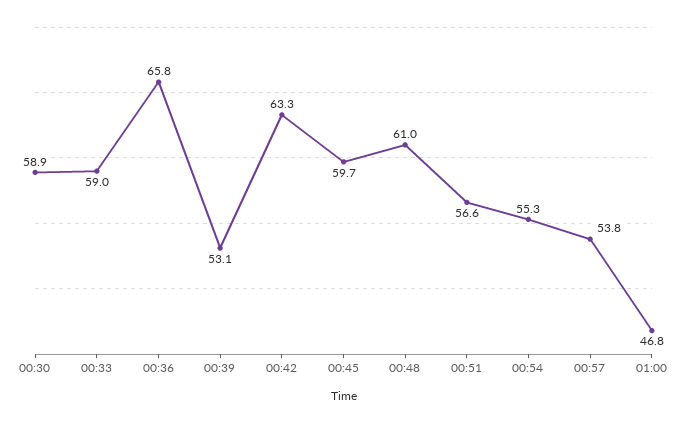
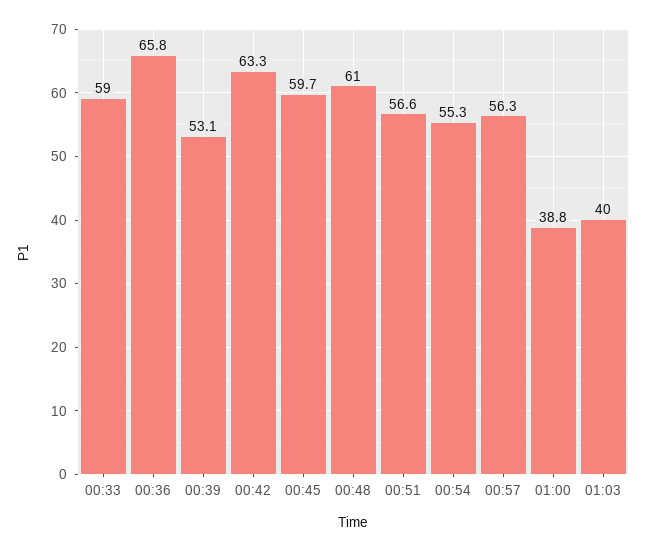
00:30: 58.9 -> none
00:57: 53.8 -> 56.3
01:00: 46.8 -> 38.8
01:03: none -> 40

